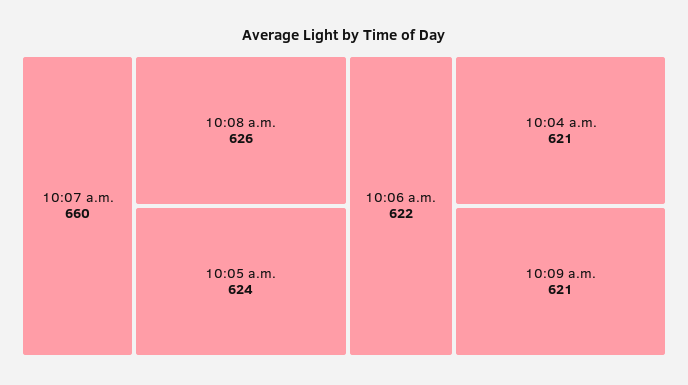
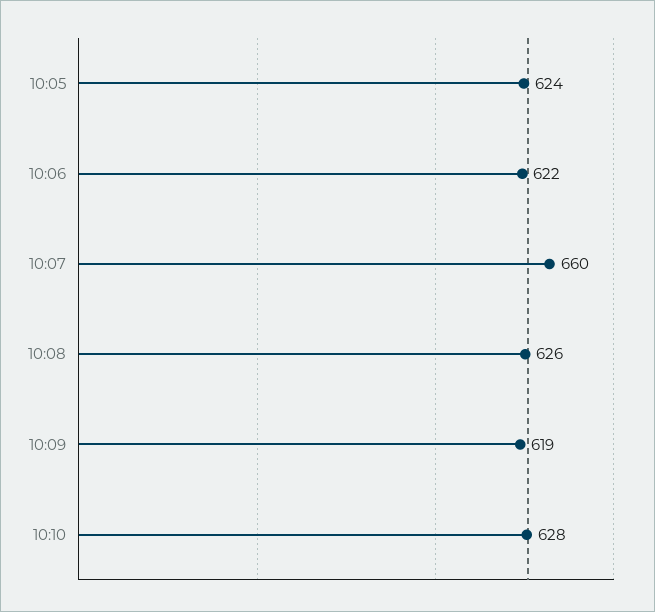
10:04 a.m.: 621 -> none
10:09 a.m.: 621 -> 619
10:10: none -> 628

